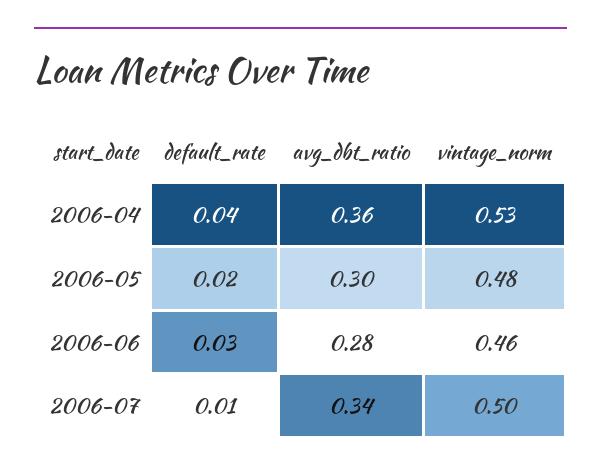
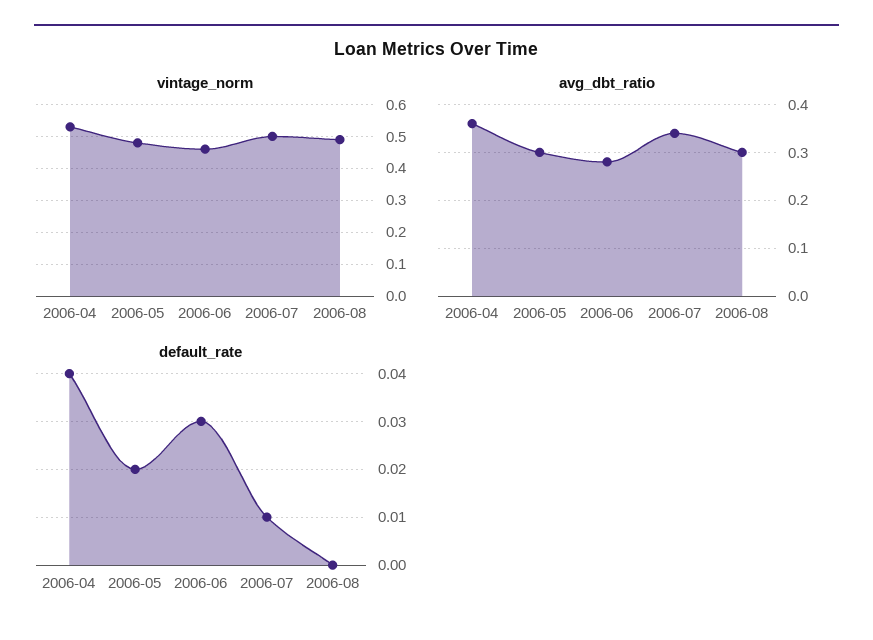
vintage_norm, 2006-08: none -> 0.5
avg_dbt_ratio, 2006-08: none -> 0.3
default_rate, 2006-08: none -> 0

